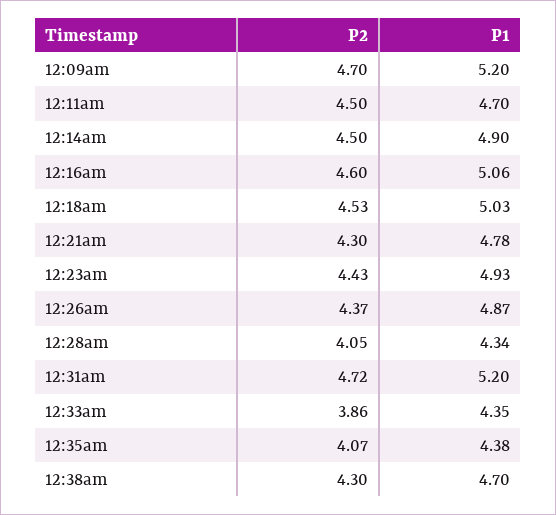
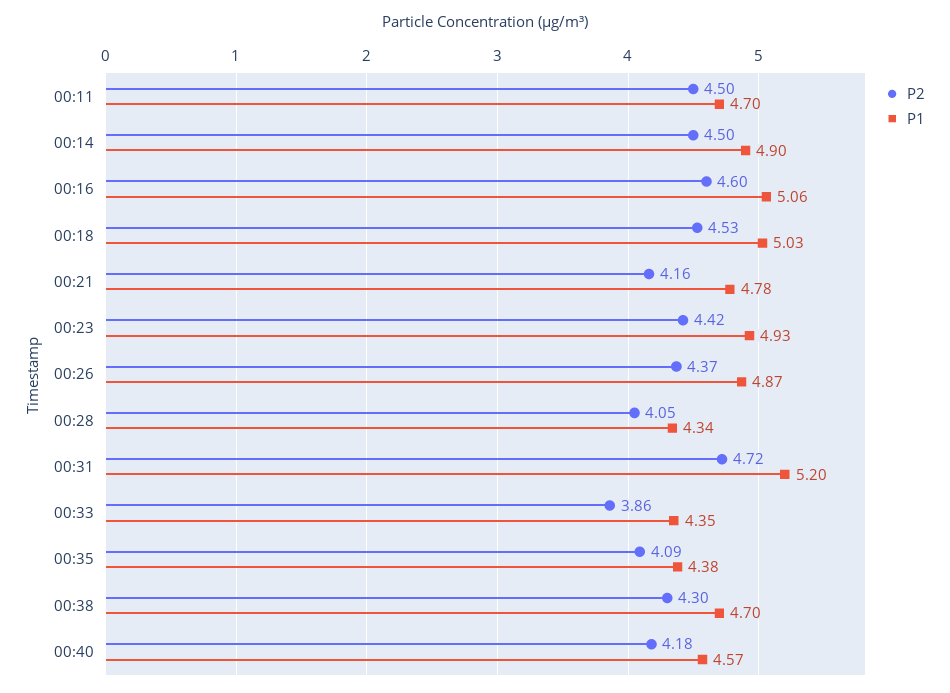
P2, 12:09am: 4.7 -> none
P1, 12:09am: 5.2 -> none
P2, 12:21am: 4.3 -> 4.16
P2, 12:23am: 4.43 -> 4.42
P2, 12:35am: 4.07 -> 4.09
P2, 00:40: none -> 4.18
P1, 00:40: none -> 4.57

